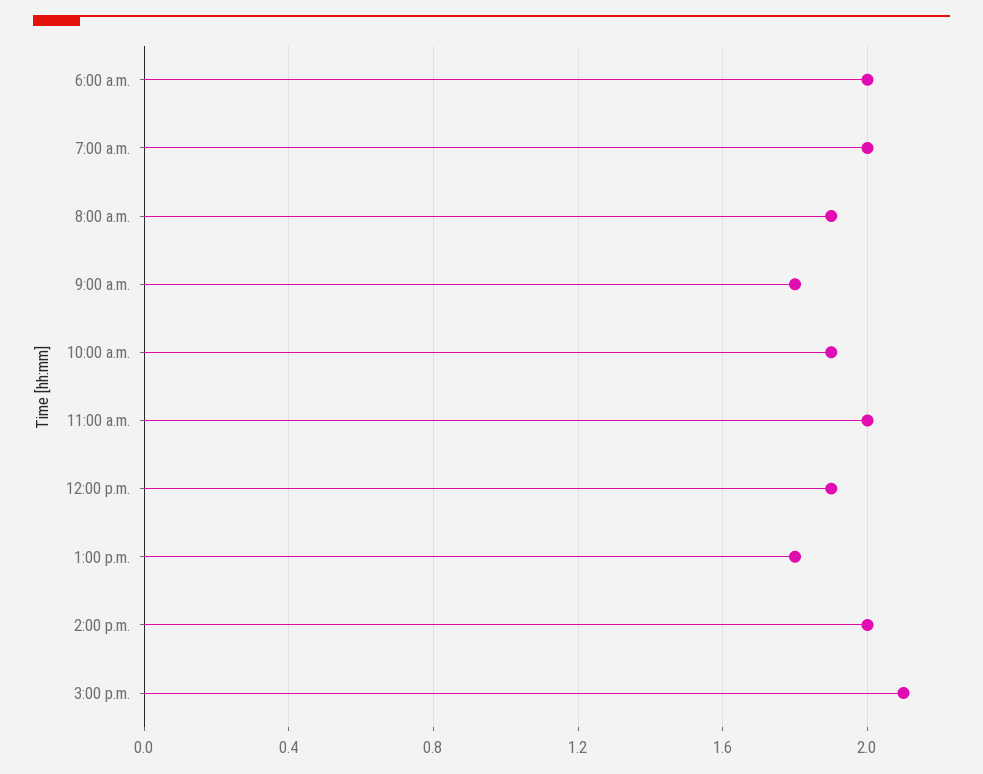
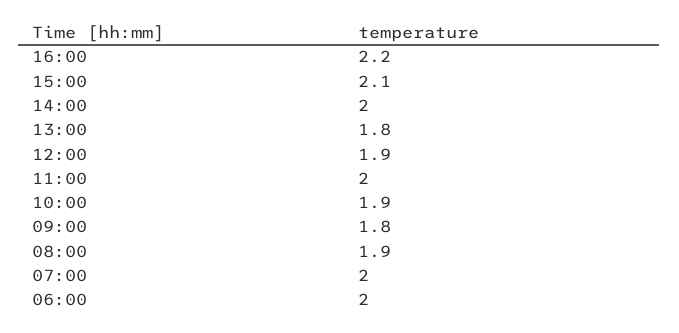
16:00: none -> 2.2

